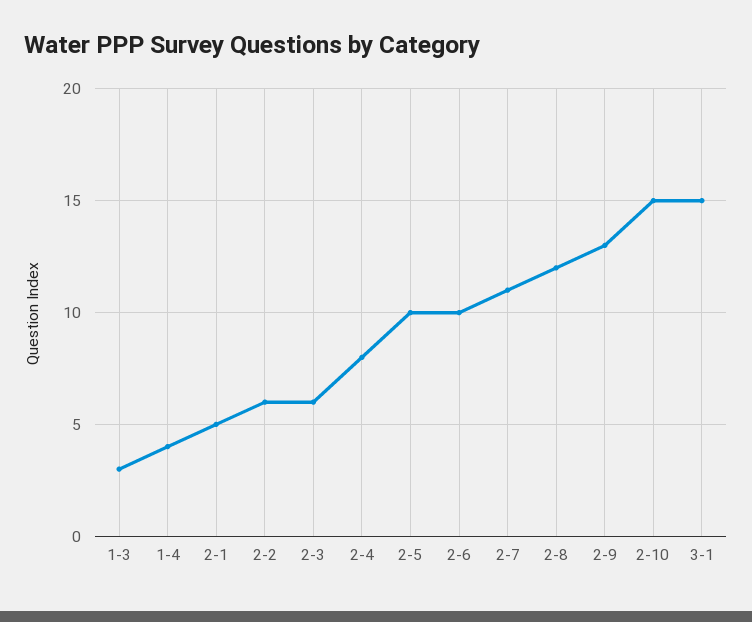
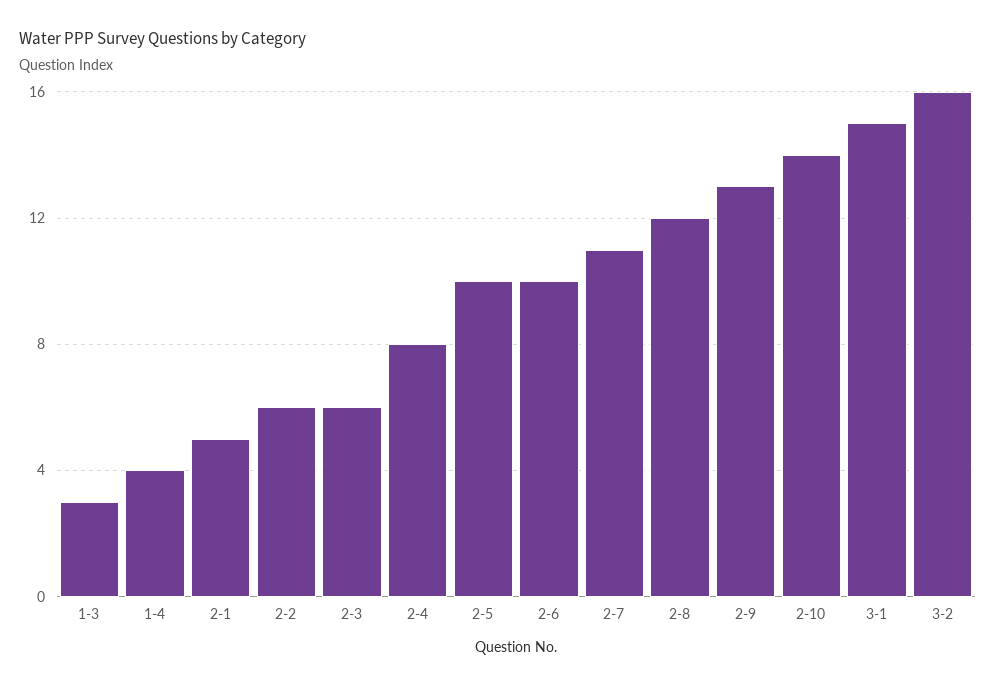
2-10: 15 -> 14
3-2: none -> 16

